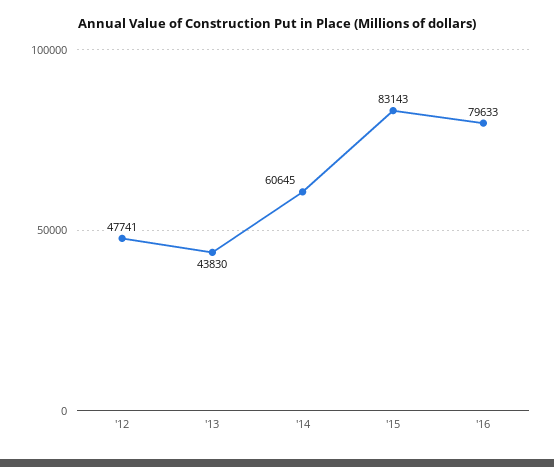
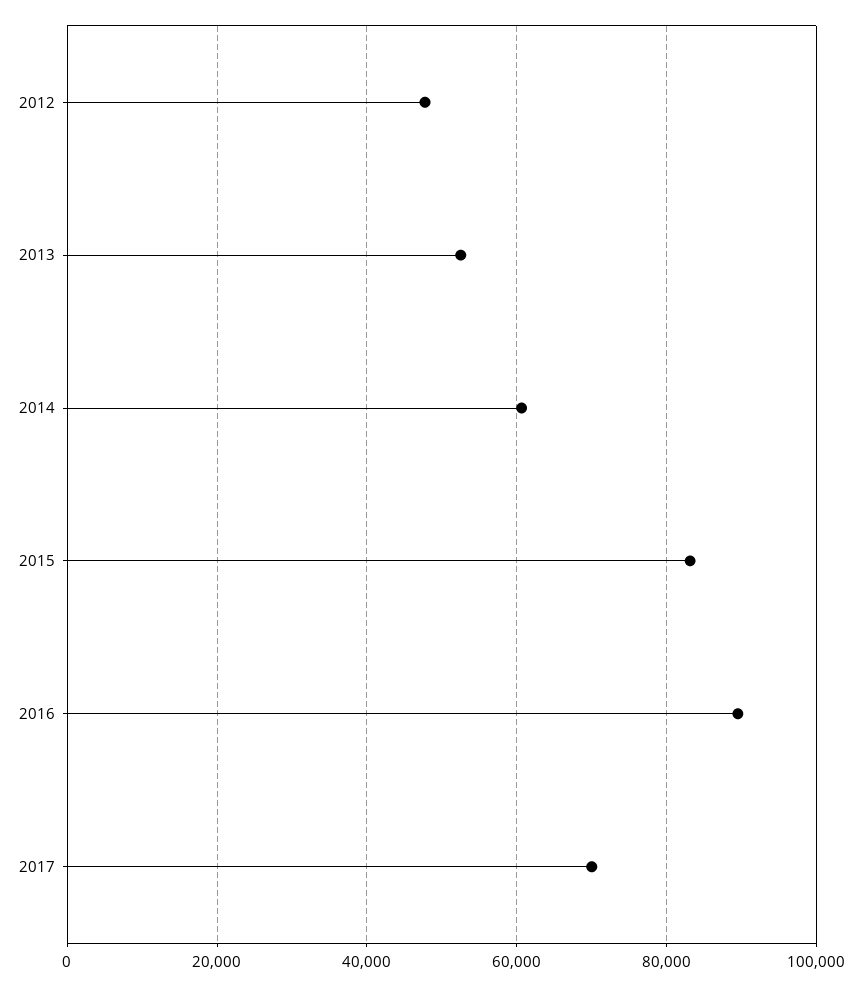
'13: 43830 -> 52000
'16: 79633 -> 90000
2017: none -> 70000

